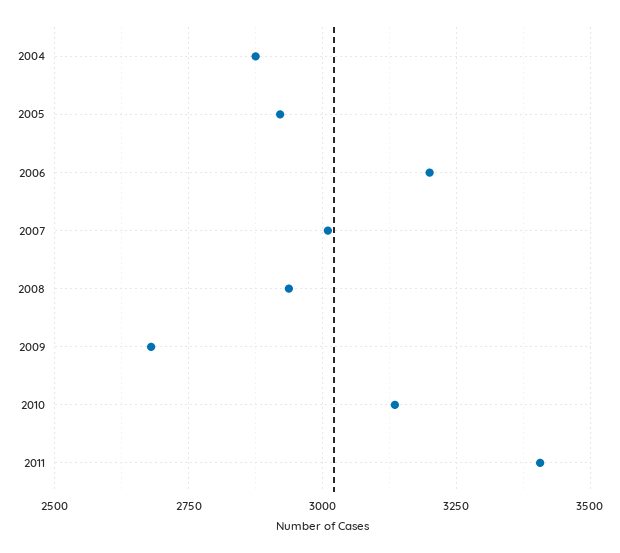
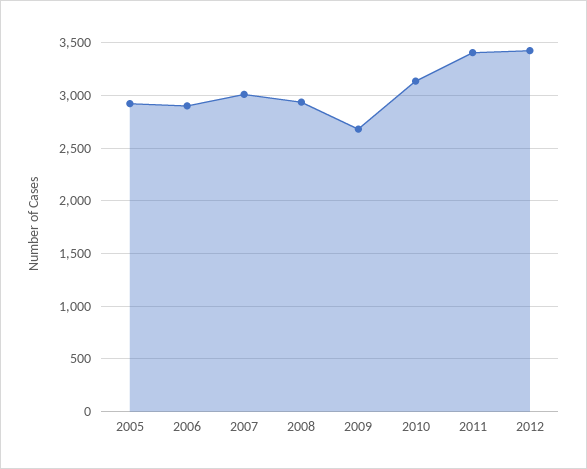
2004: 2875 -> none
2006: 3200 -> 2900
2012: none -> 3400

